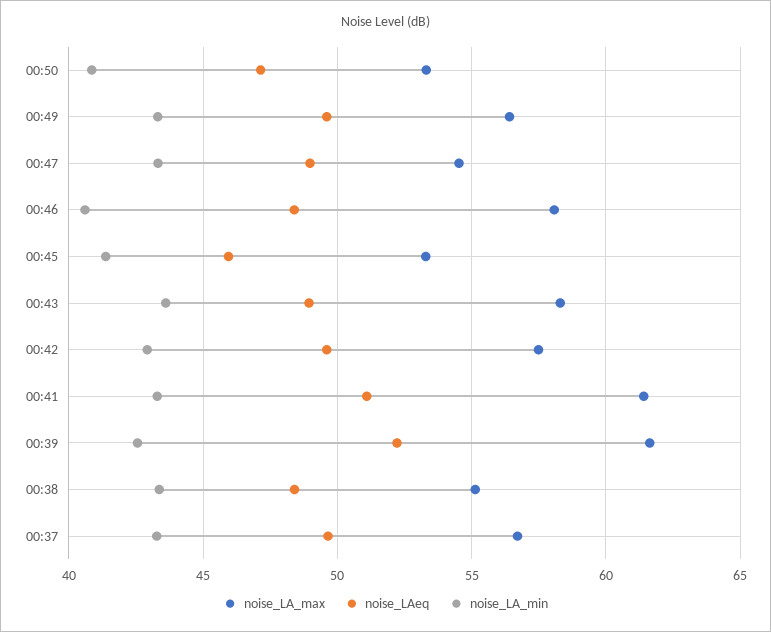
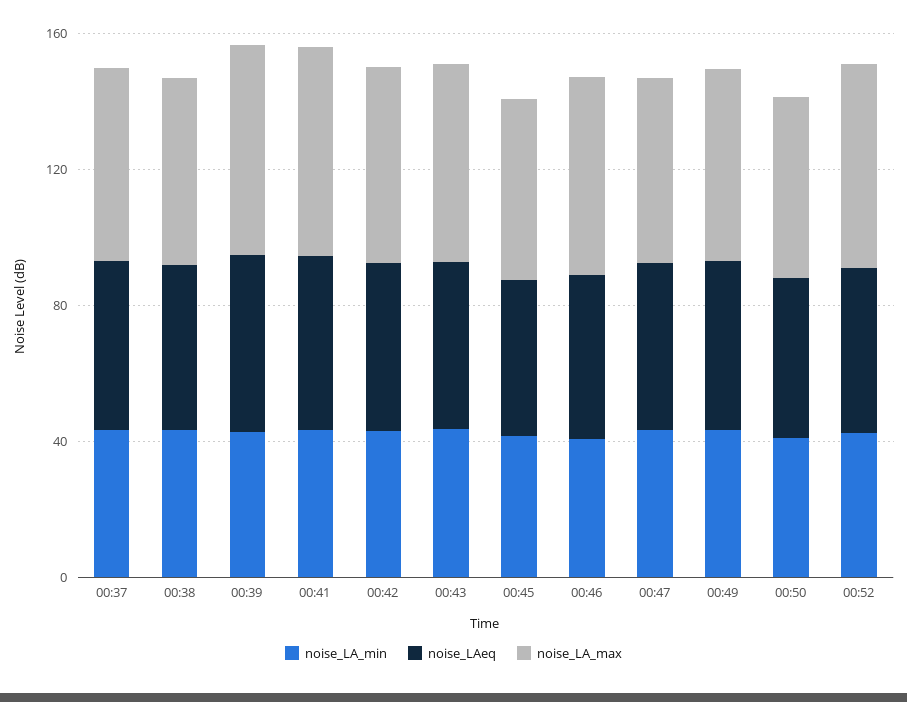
noise_LA_min, 00:52: none -> 40
noise_LAeq, 00:52: none -> 50
noise_LA_max, 00:52: none -> 60

